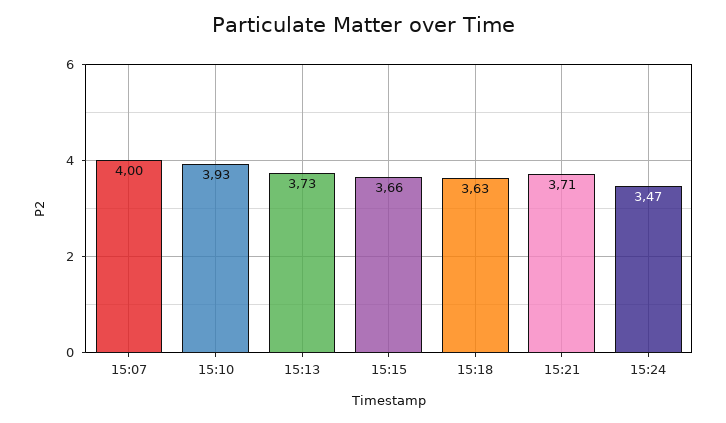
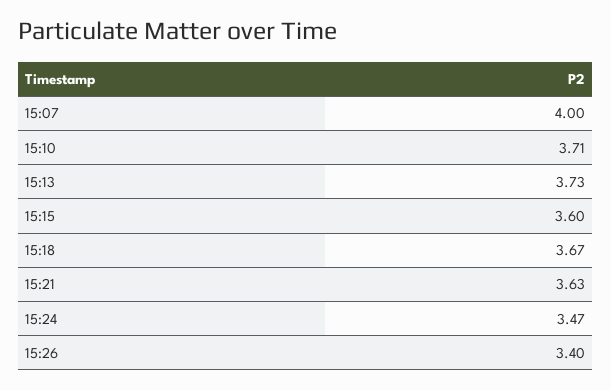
15:10: 3.93 -> 3.71
15:15: 3.66 -> 3.6
15:18: 3.63 -> 3.67
15:21: 3.71 -> 3.63
15:26: none -> 3.4

